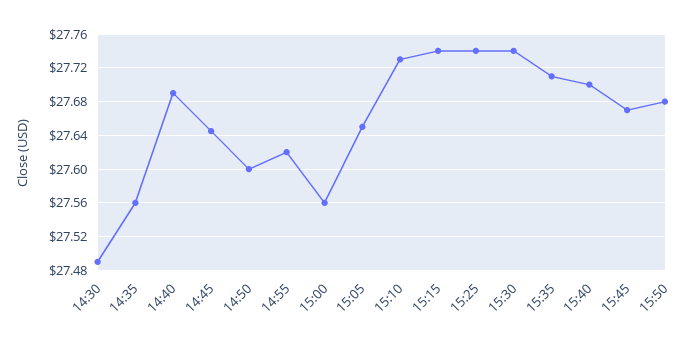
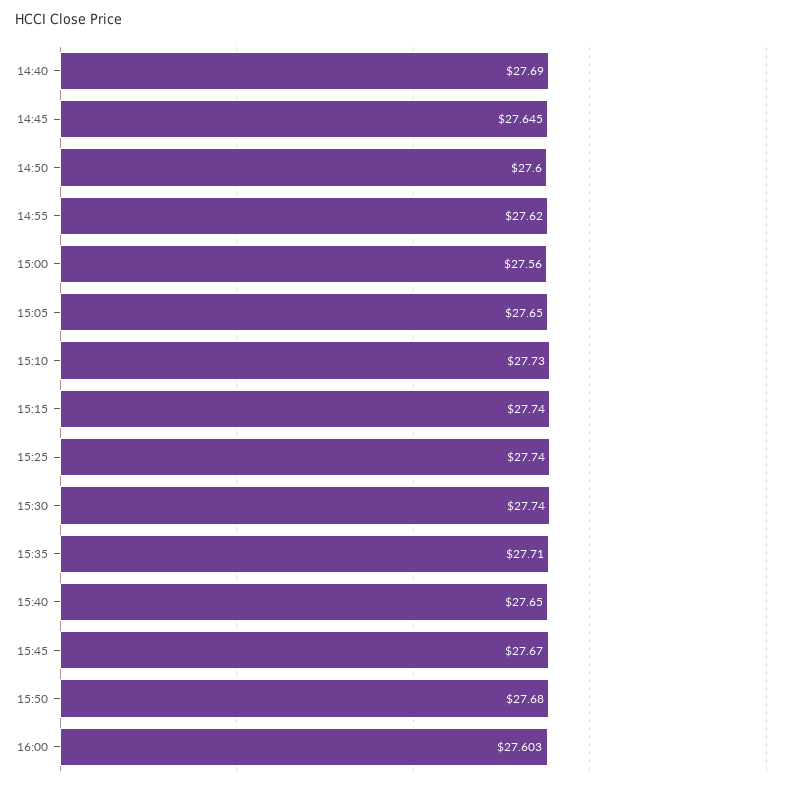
14:30: 27.49 -> none
14:35: 27.56 -> none
15:40: 27.7 -> 27.65
16:00: none -> 27.603

